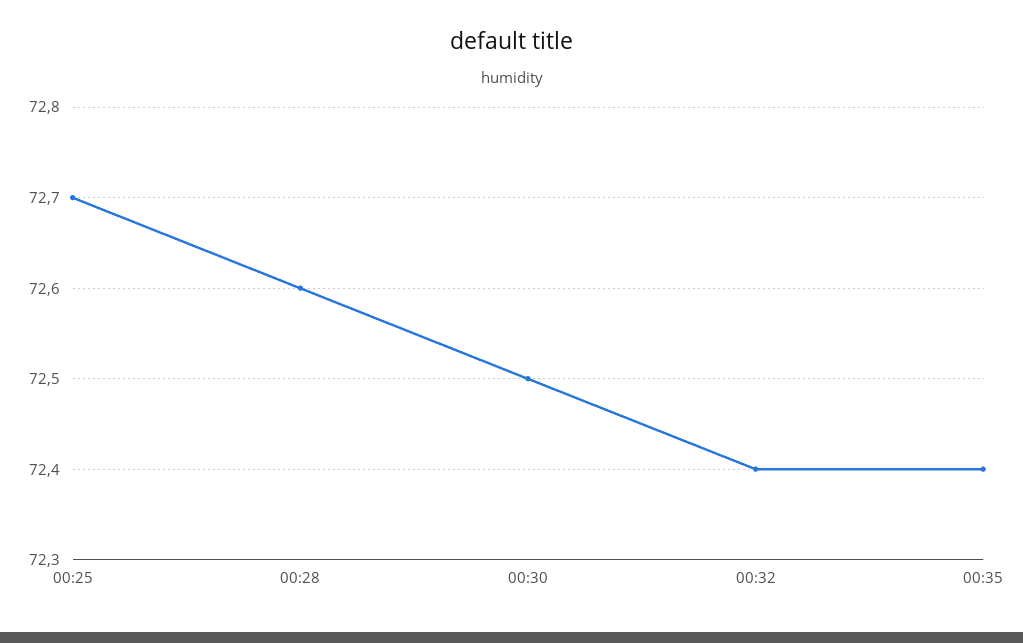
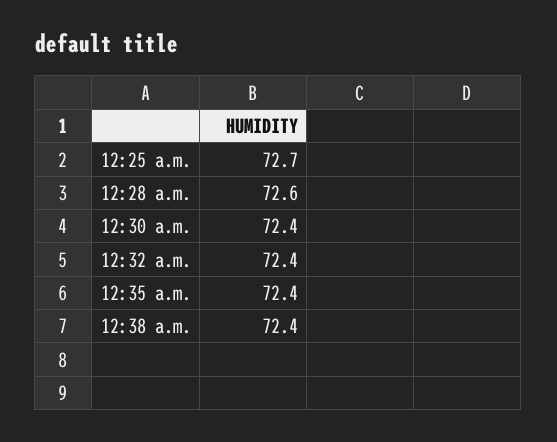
00:30: 72.5 -> 72.4
12:38 a.m.: none -> 72.4

